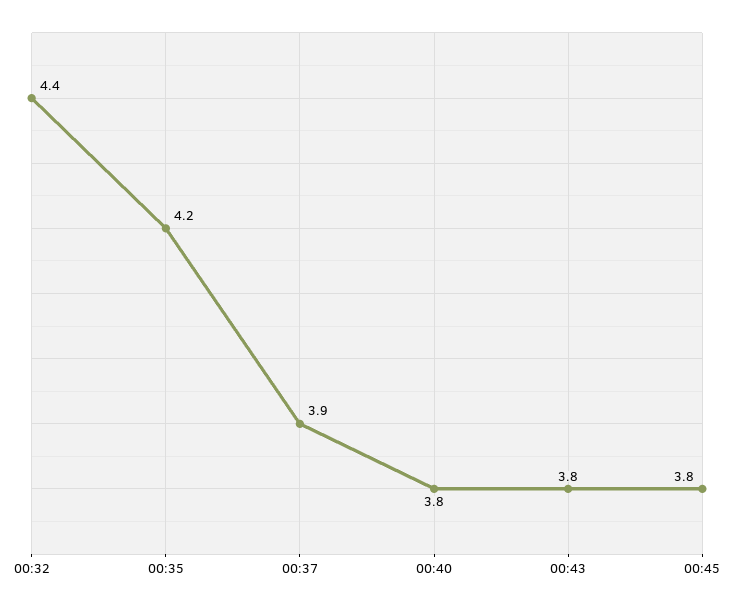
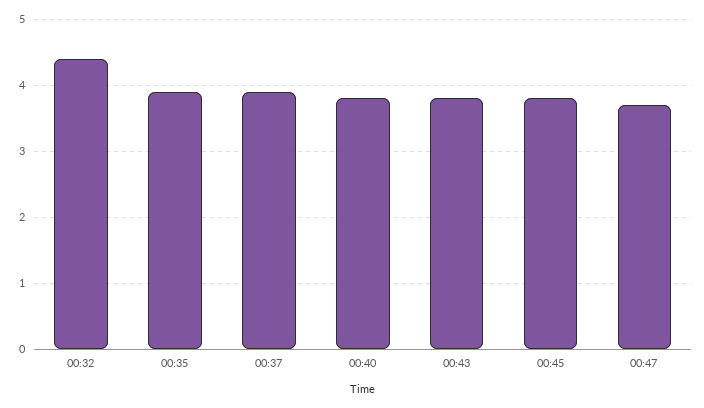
00:35: 4.2 -> 3.9
00:47: none -> 3.7

